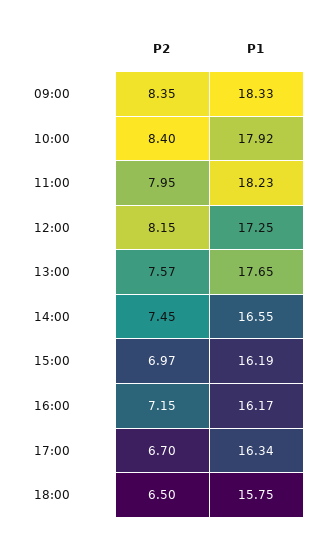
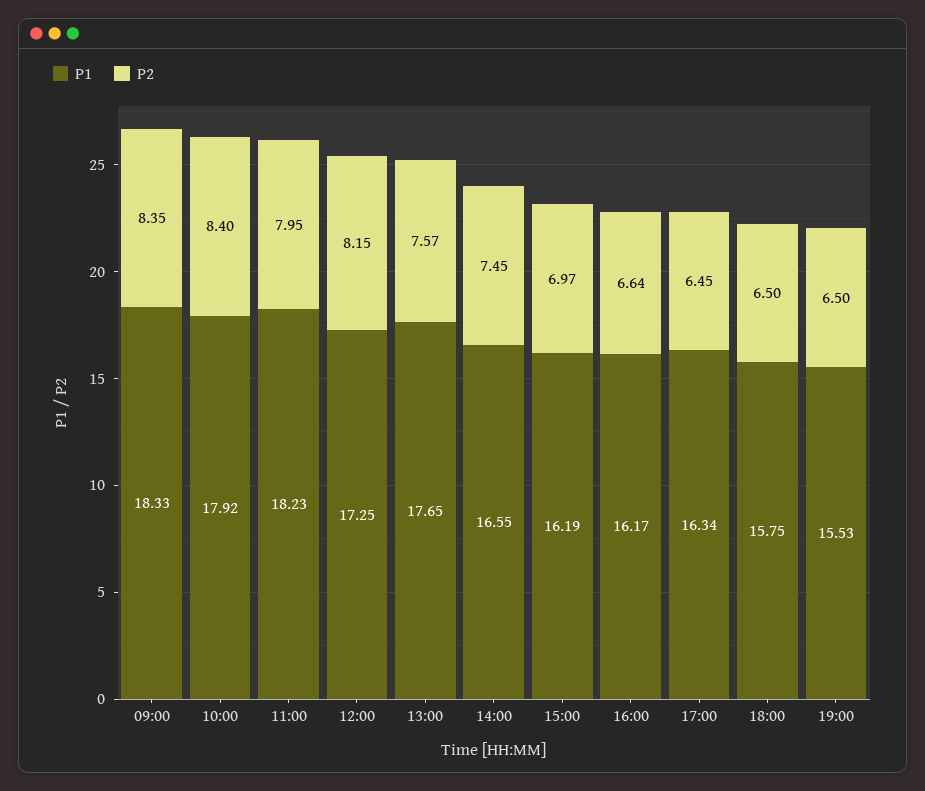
P2, 16:00: 7.15 -> 6.64
P2, 17:00: 6.7 -> 6.45
P1, 19:00: none -> 15.53
P2, 19:00: none -> 6.5

